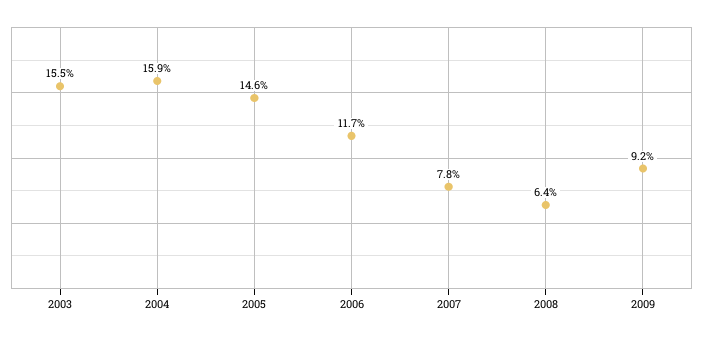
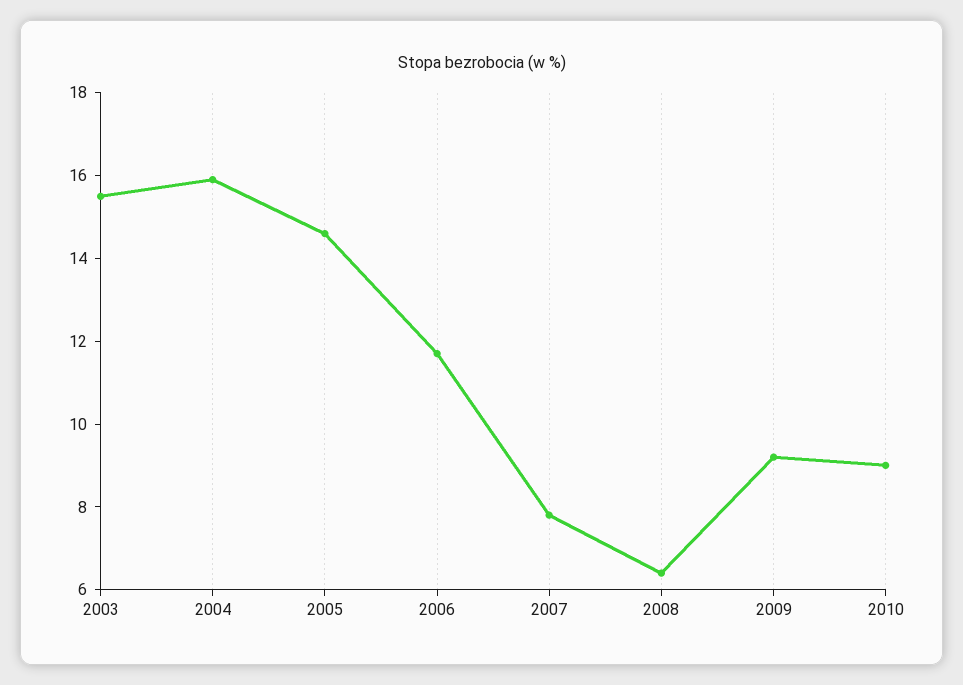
2010: none -> 9

